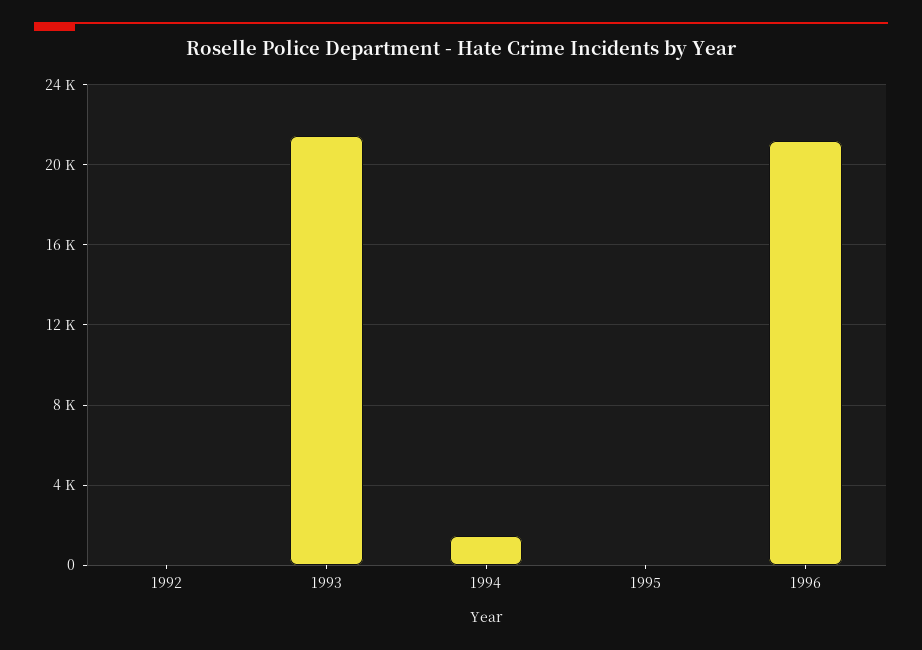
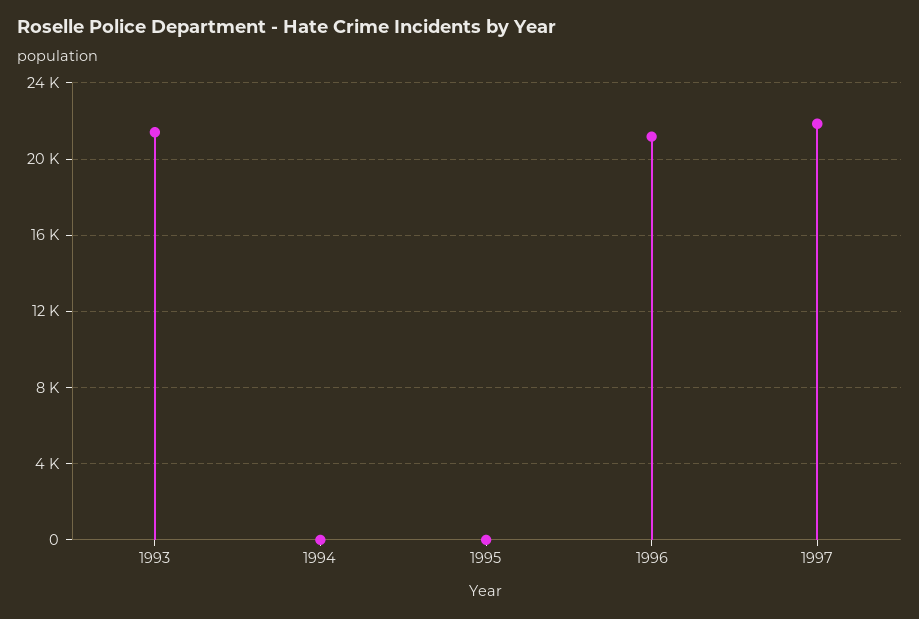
1992: 0 -> none
1994: 1500 -> 0
1997: none -> 22000

